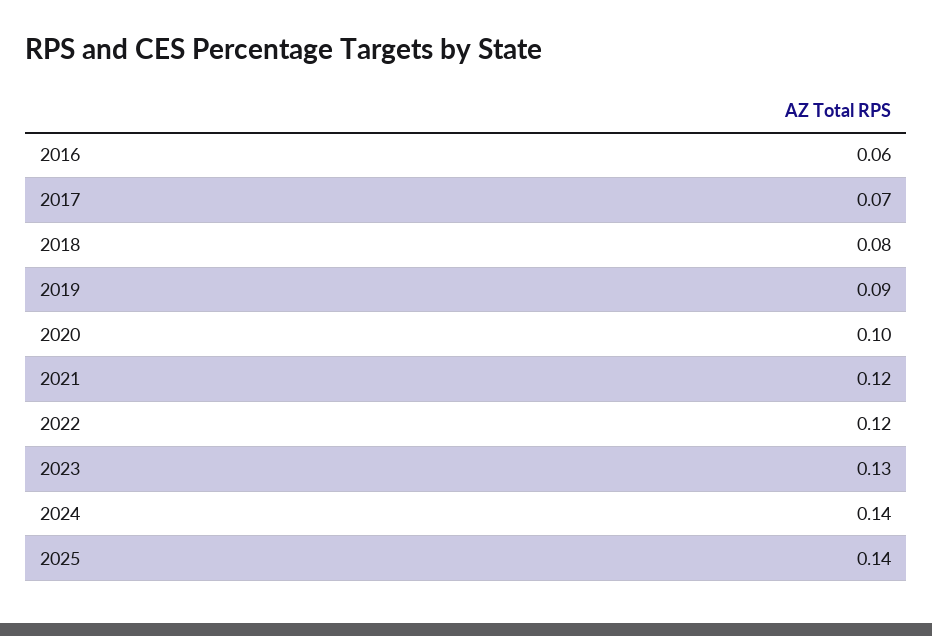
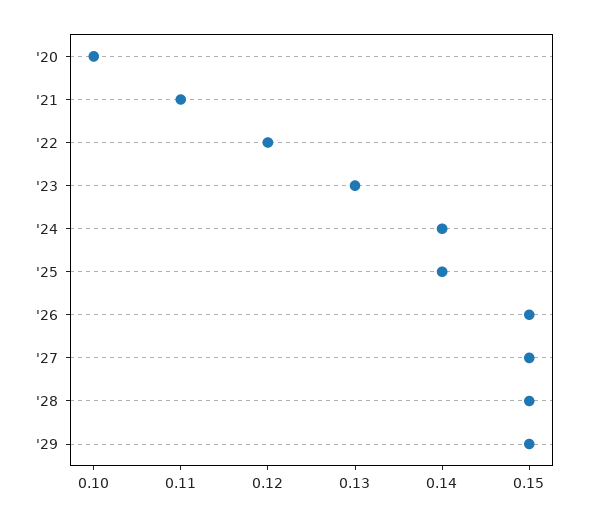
2016: 0.06 -> none
2017: 0.07 -> none
2018: 0.08 -> none
2019: 0.09 -> none
2021: 0.12 -> 0.11
'26: none -> 0.15
'27: none -> 0.15
'28: none -> 0.15
'29: none -> 0.15

